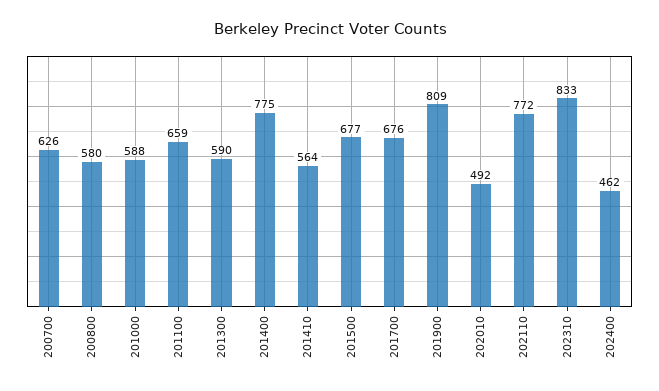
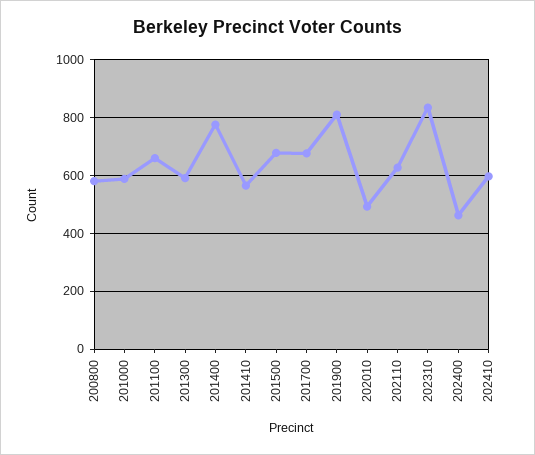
200700: 626 -> none
202110: 772 -> 625
202410: none -> 600

